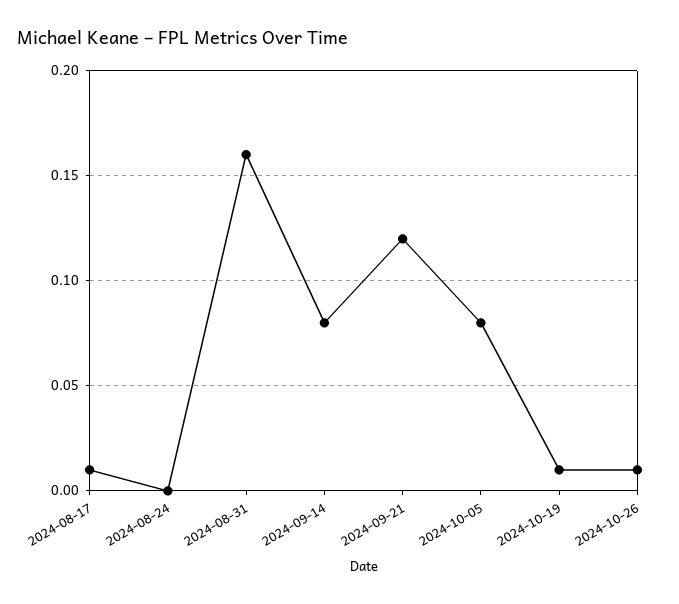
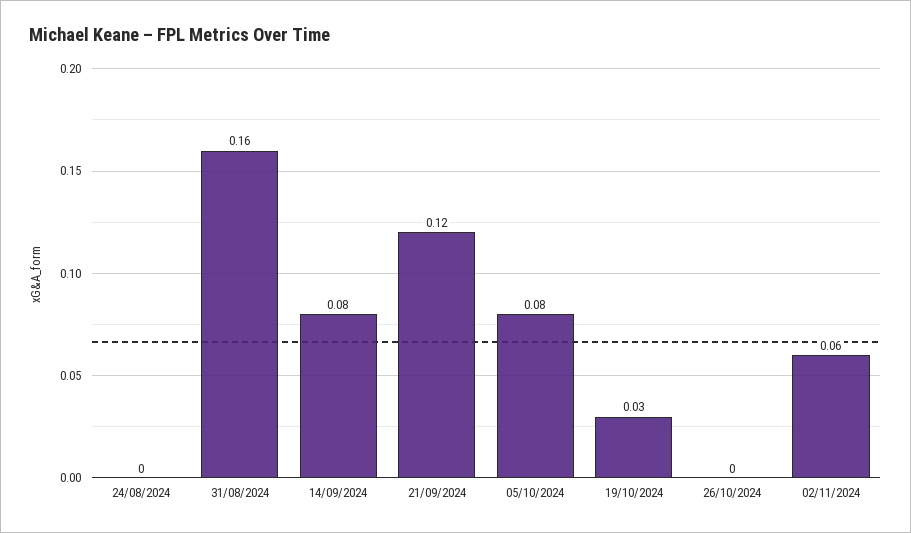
2024-08-17: 0.01 -> none
2024-10-19: 0.01 -> 0.03
2024-10-26: 0.01 -> 0
02/11/2024: none -> 0.06

